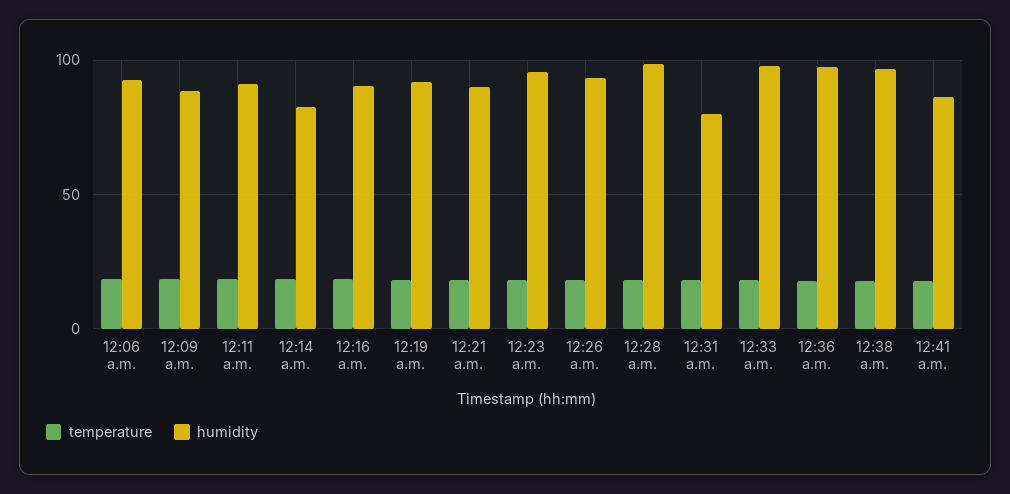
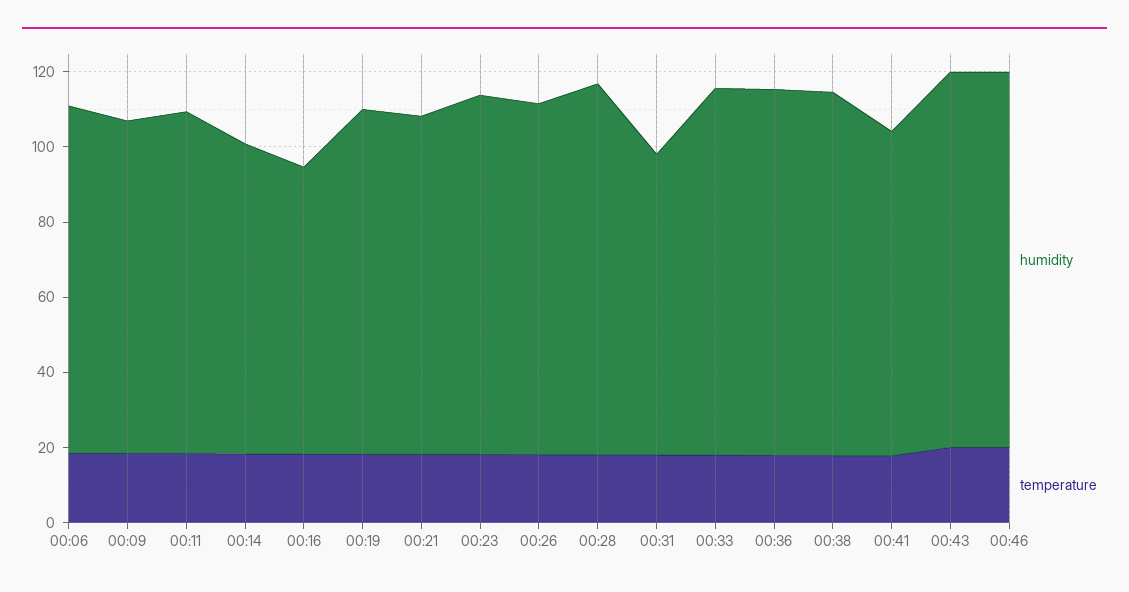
humidity, 12:16 a.m.: 90 -> 75
humidity, 00:43: none -> 100
temperature, 00:43: none -> 20
humidity, 00:46: none -> 100
temperature, 00:46: none -> 20

